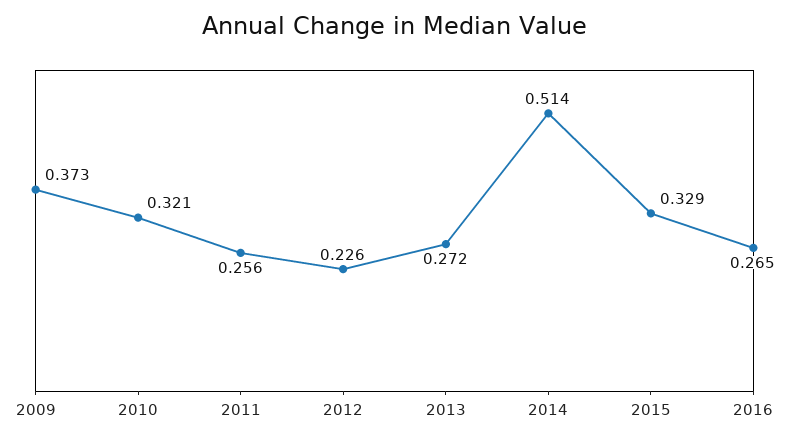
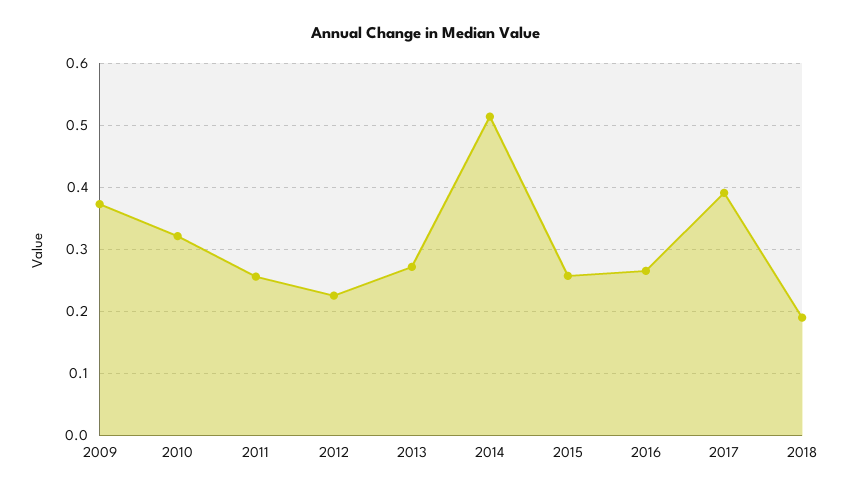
2015: 0.329 -> 0.26
2017: none -> 0.39
2018: none -> 0.19

